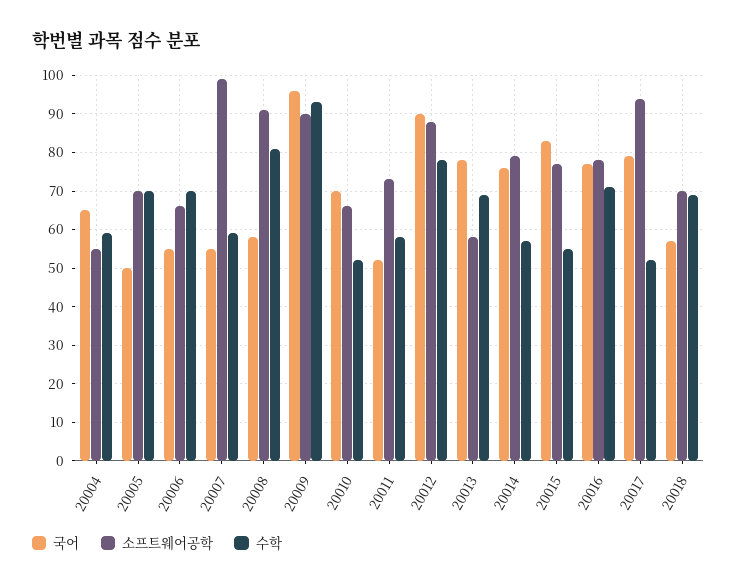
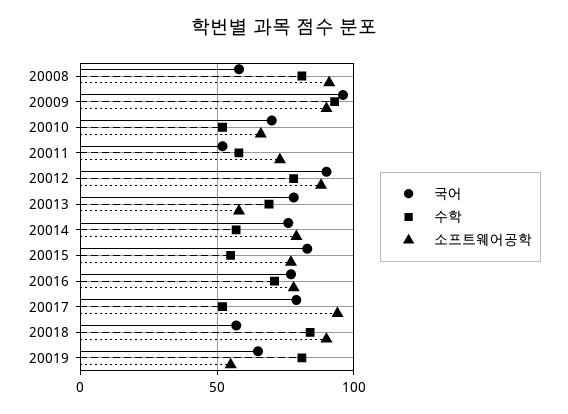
국어, 20004: 65 -> none
소프트웨어공학, 20004: 55 -> none
수학, 20004: 60 -> none
국어, 20005: 50 -> none
소프트웨어공학, 20005: 70 -> none
수학, 20005: 70 -> none
국어, 20006: 55 -> none
소프트웨어공학, 20006: 65 -> none
수학, 20006: 70 -> none
국어, 20007: 55 -> none
소프트웨어공학, 20007: 100 -> none
수학, 20007: 60 -> none
소프트웨어공학, 20018: 70 -> 90
수학, 20018: 70 -> 85
국어, 20019: none -> 65
수학, 20019: none -> 80
소프트웨어공학, 20019: none -> 55

